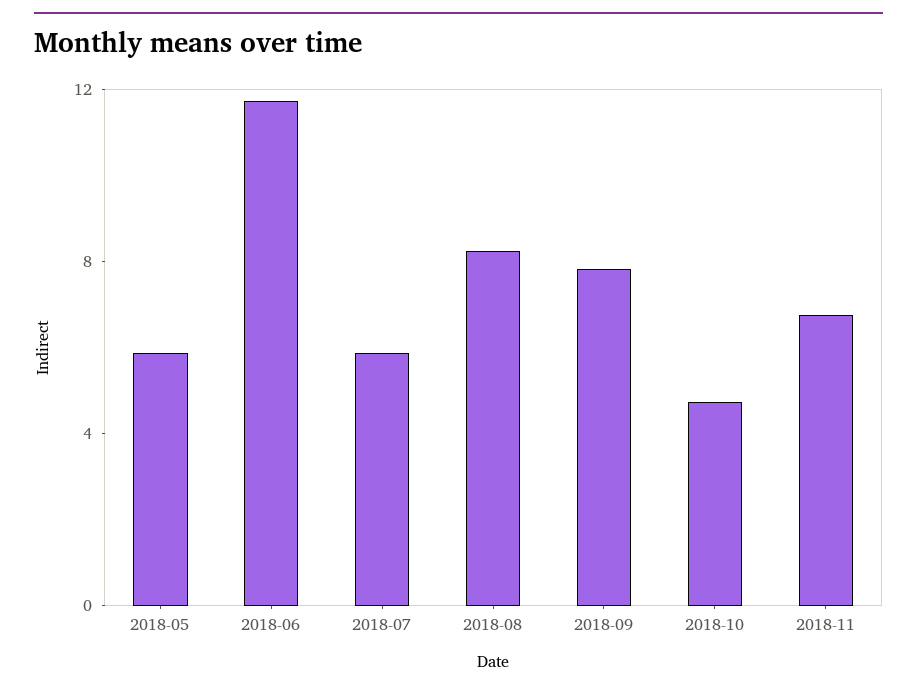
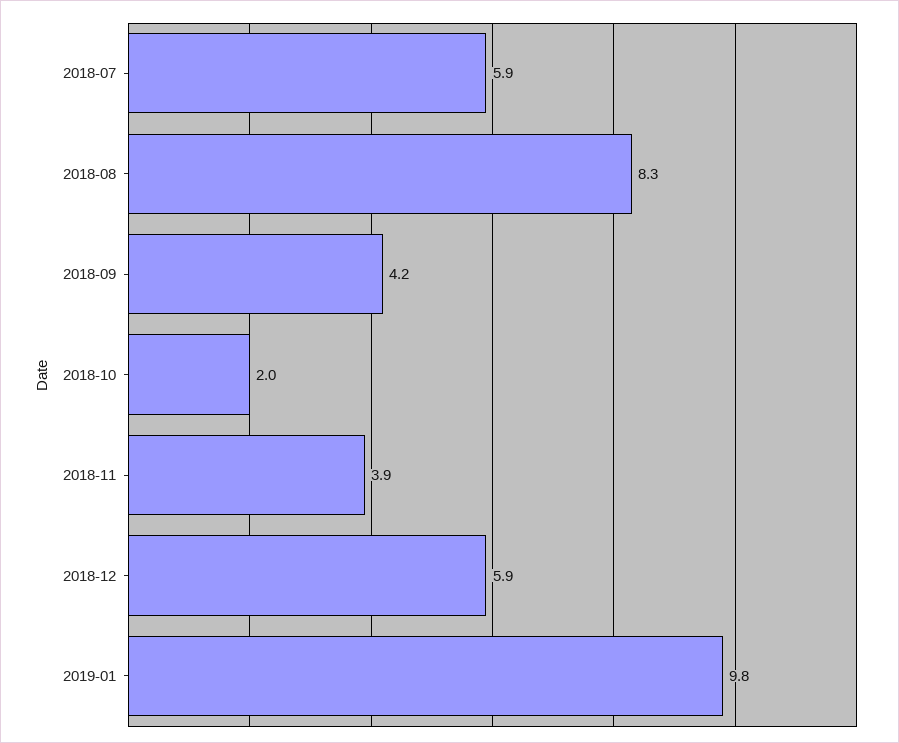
2018-05: 6 -> none
2018-06: 12 -> none
2018-09: 8 -> 4.2
2018-10: 5 -> 2
2018-11: 7 -> 3.9
2018-12: none -> 5.9
2019-01: none -> 9.8

